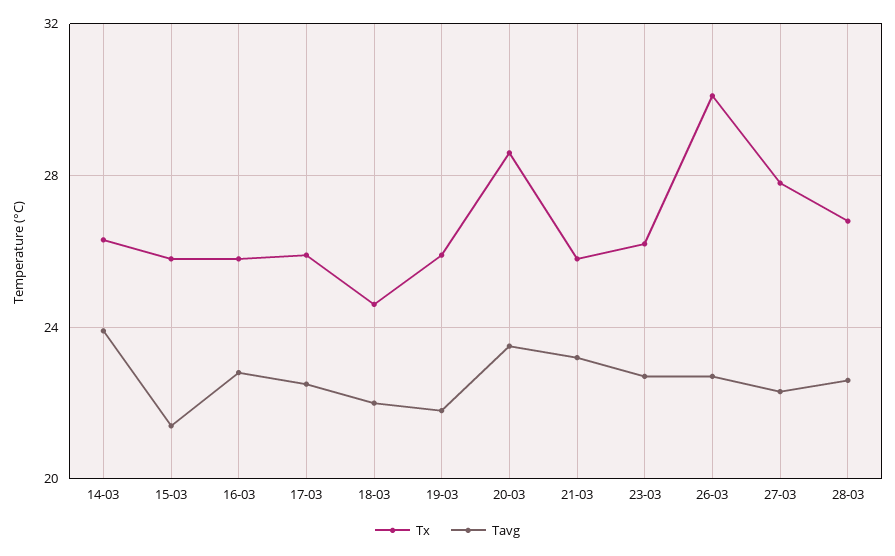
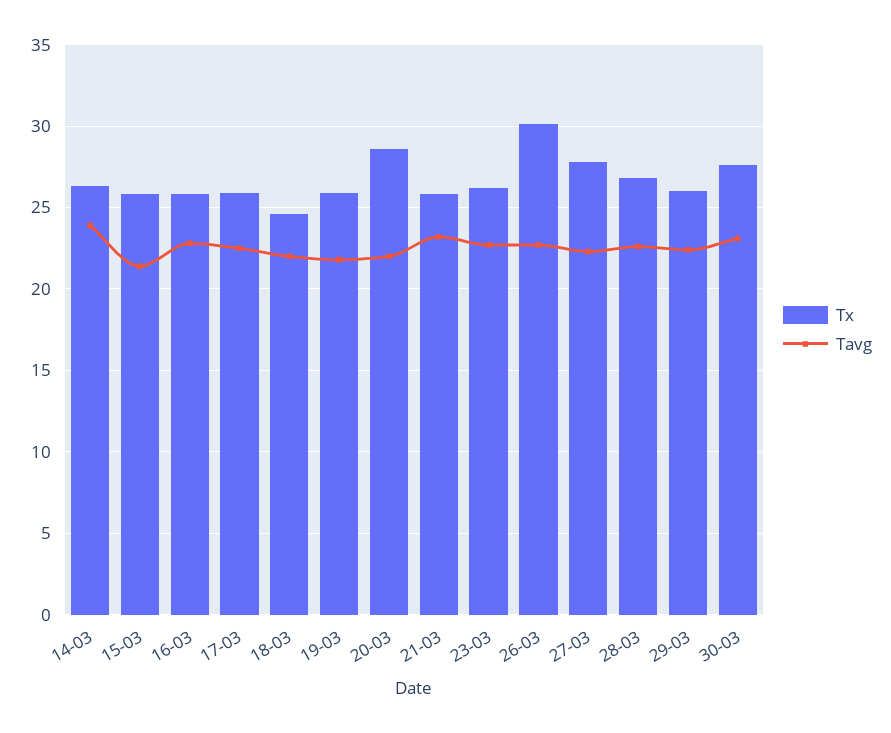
Tavg, 20-03: 23.5 -> 22
Tx, 29-03: none -> 26
Tavg, 29-03: none -> 22.5
Tx, 30-03: none -> 27.5
Tavg, 30-03: none -> 23

